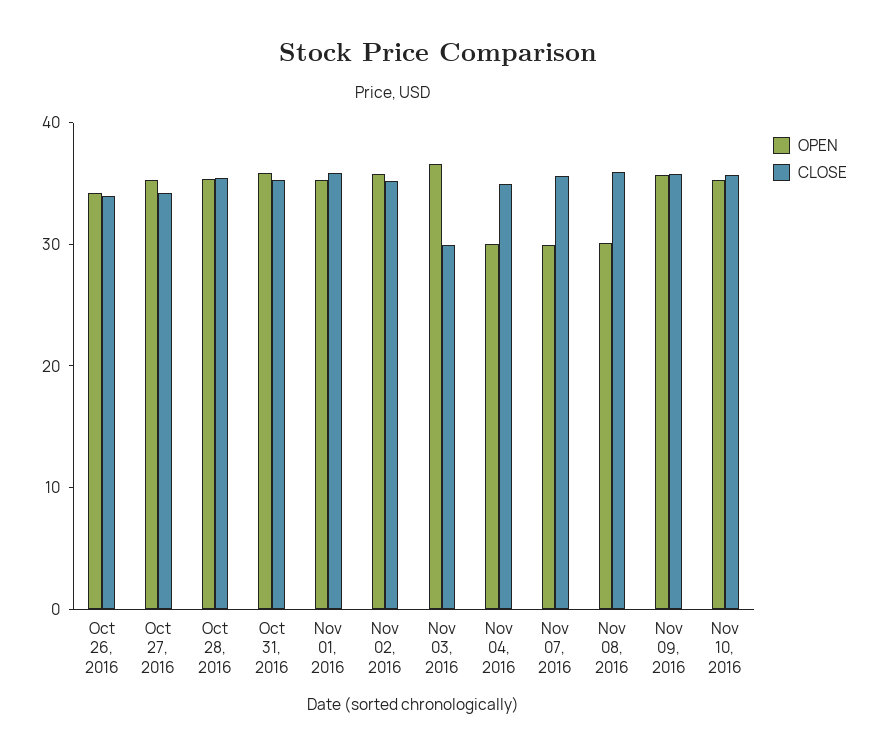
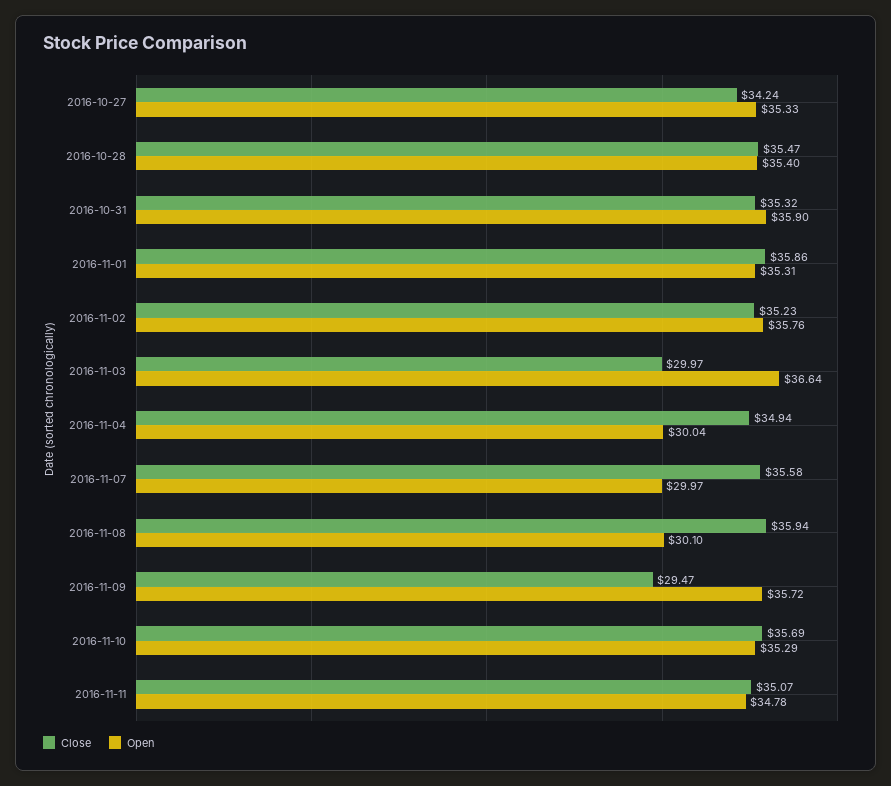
OPEN, Oct 26, 2016: 34 -> none
CLOSE, Oct 26, 2016: 34 -> none
CLOSE, Nov 09, 2016: 36 -> 29.47
CLOSE, 2016-11-11: none -> 35.07
OPEN, 2016-11-11: none -> 34.78

